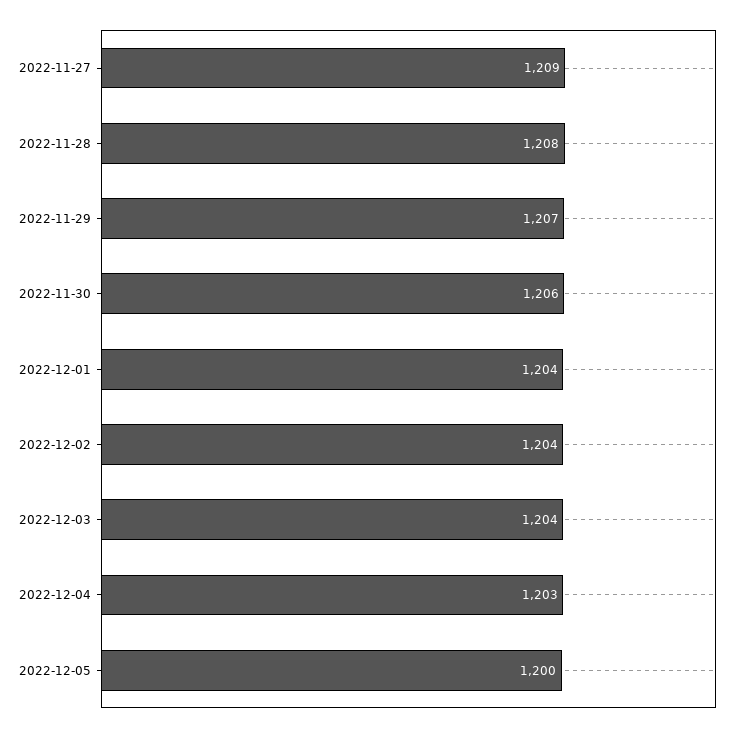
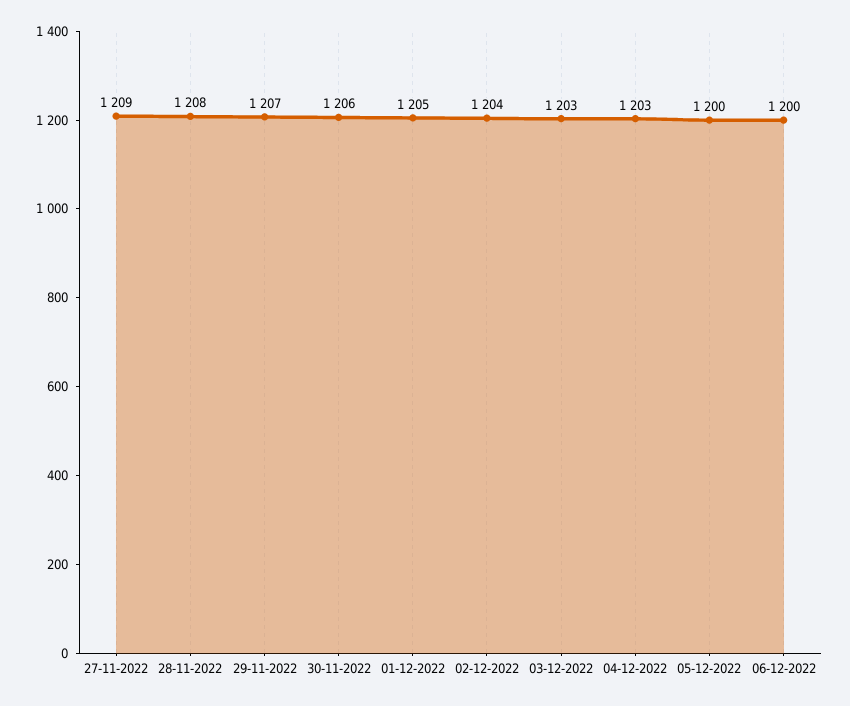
2022-12-01: 1204 -> 1205
2022-12-03: 1204 -> 1203
06-12-2022: none -> 1200

